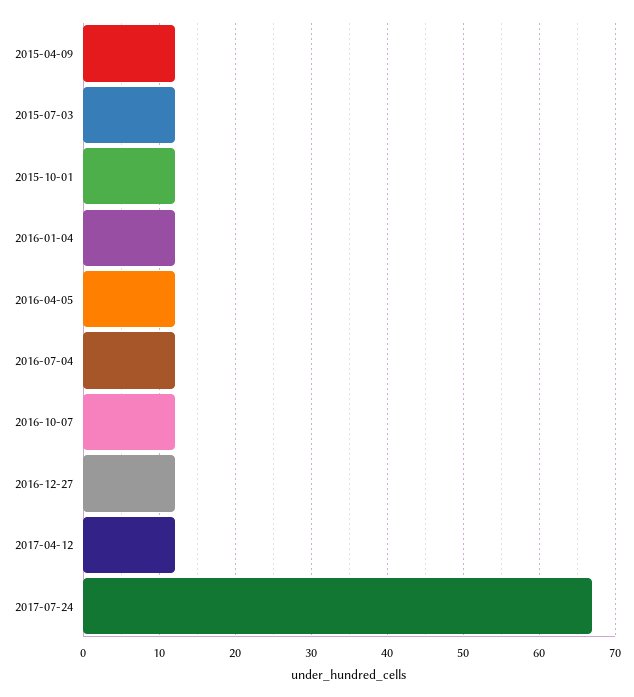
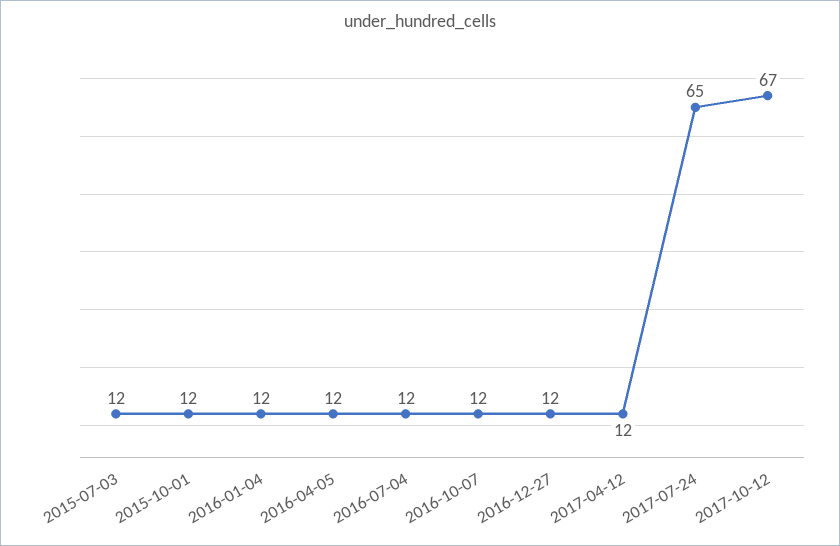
2015-04-09: 12 -> none
2017-07-24: 67 -> 65
2017-10-12: none -> 67

